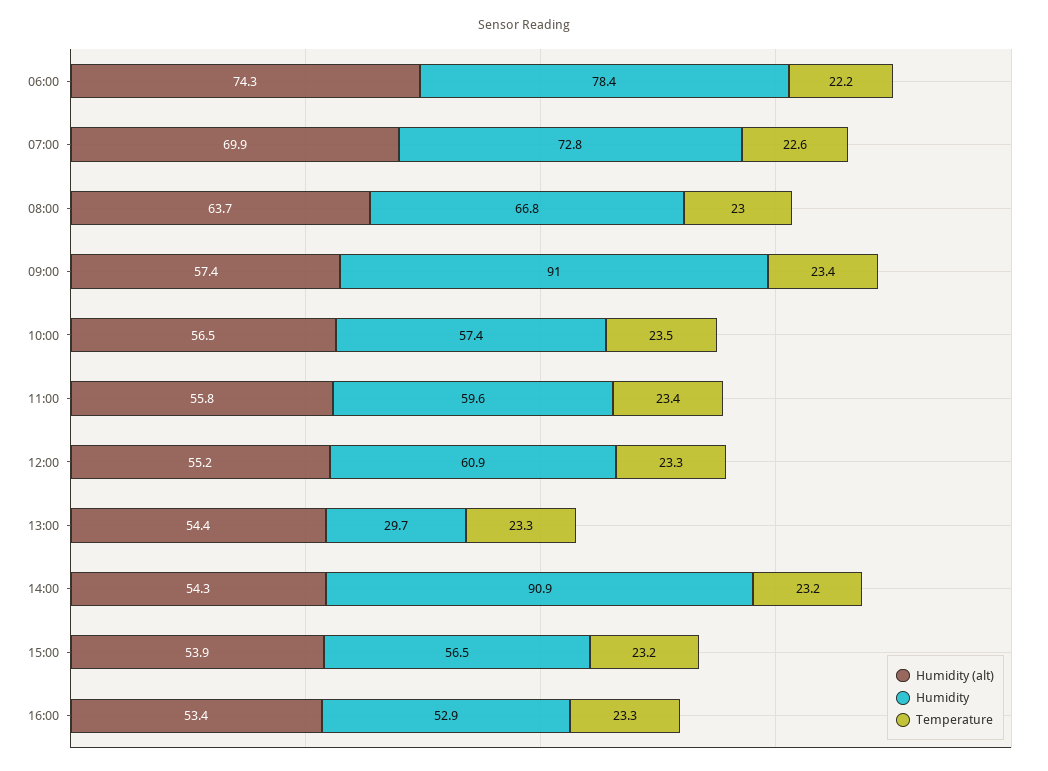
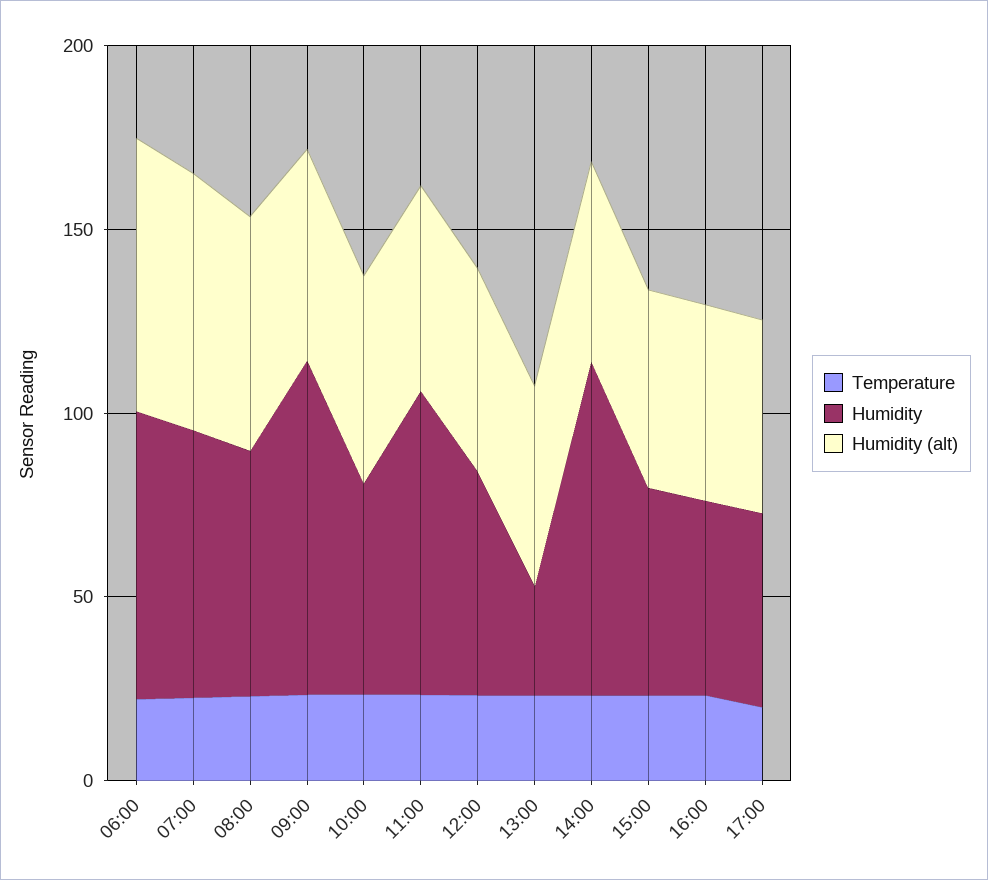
Humidity, 11:00: 59.6 -> 80
Temperature, 17:00: none -> 20
Humidity, 17:00: none -> 50
Humidity (alt), 17:00: none -> 50

